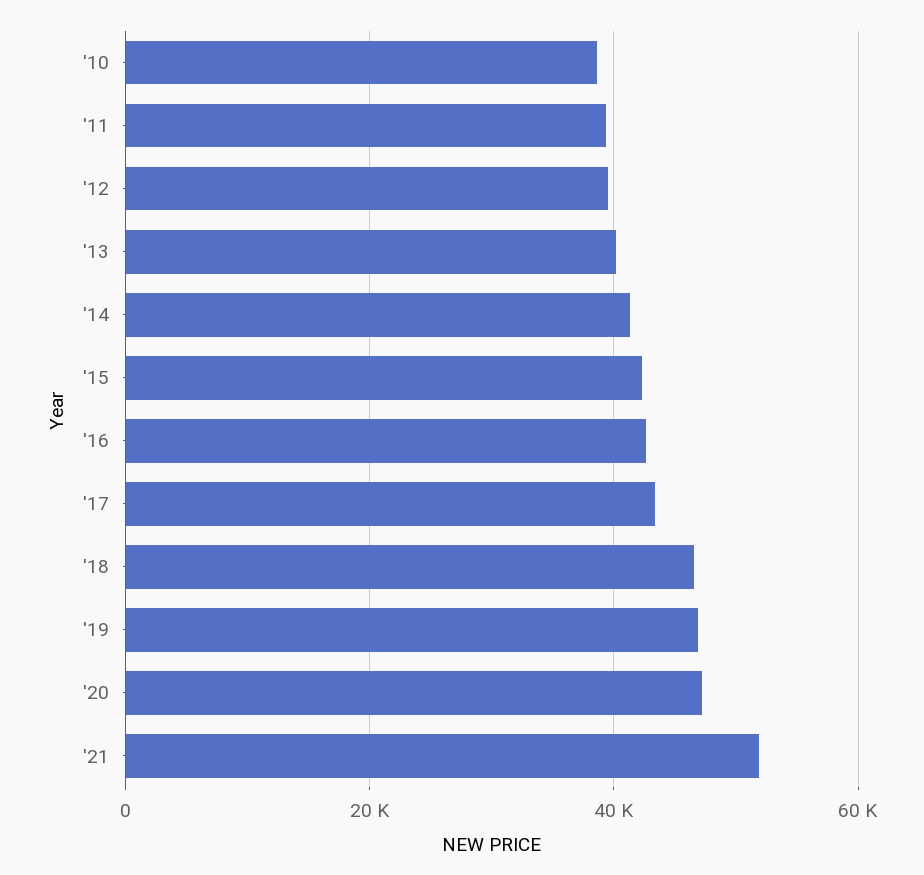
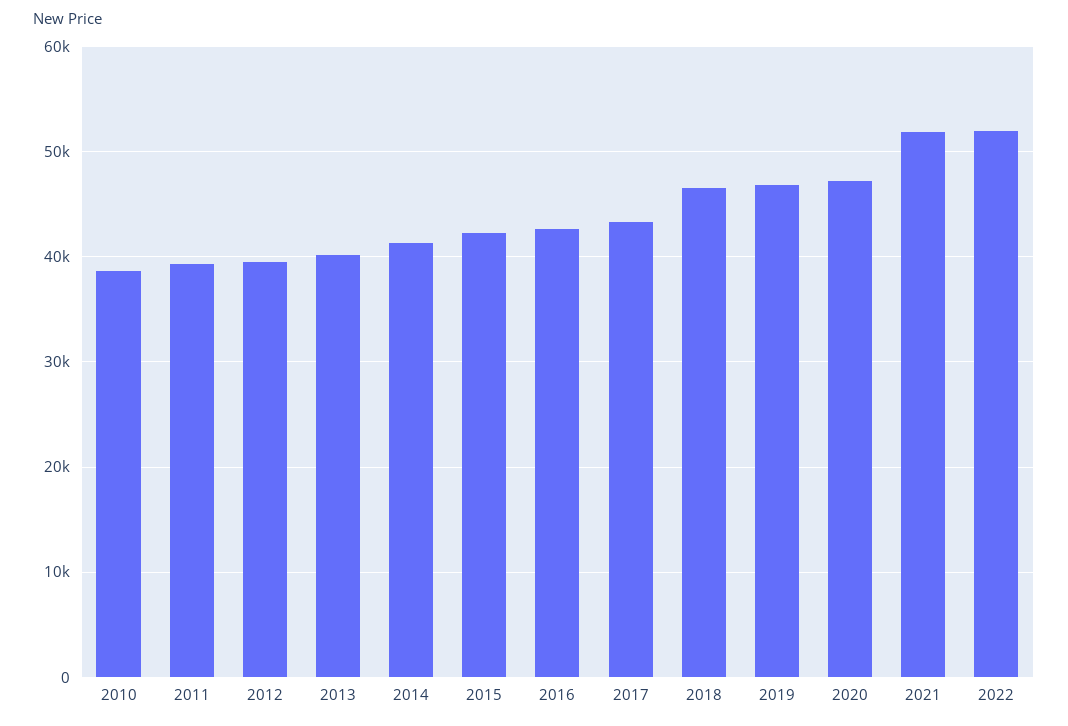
2022: none -> 52000

